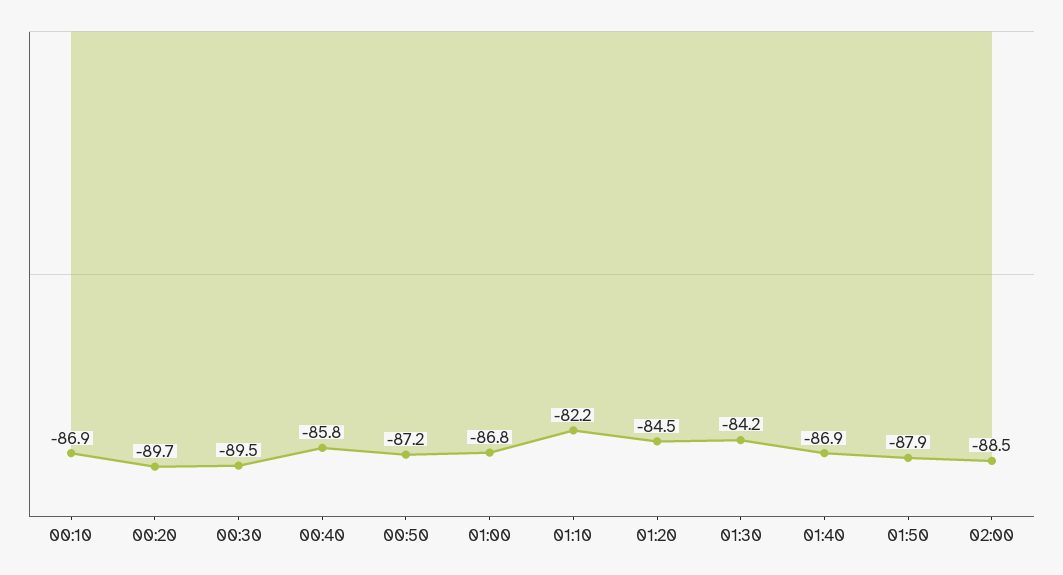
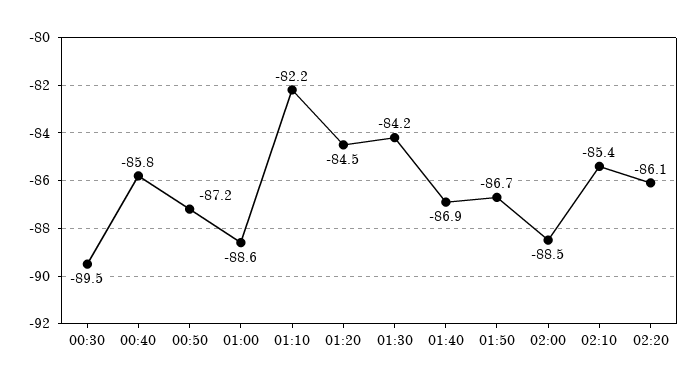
00:10: -86.9 -> none
00:20: -89.7 -> none
01:00: -86.8 -> -88.6
01:50: -87.9 -> -86.7
02:10: none -> -85.4
02:20: none -> -86.1

